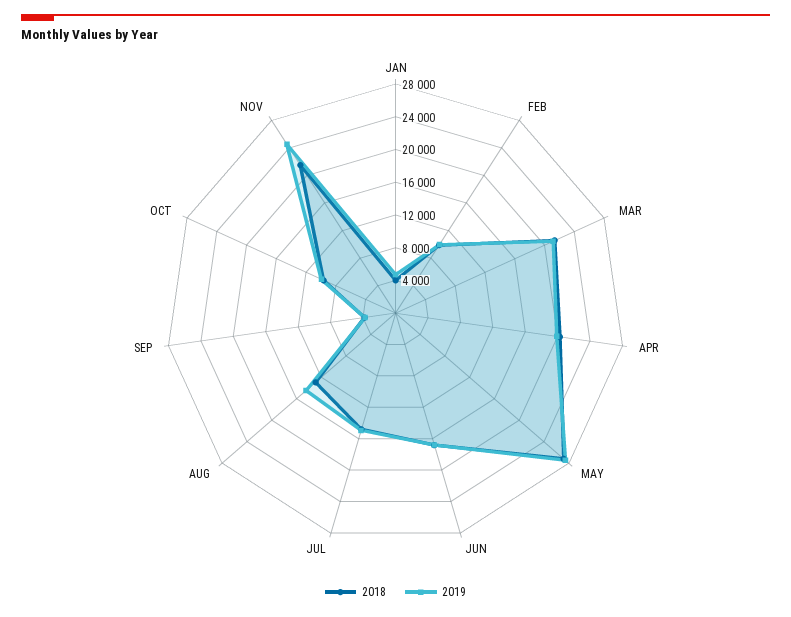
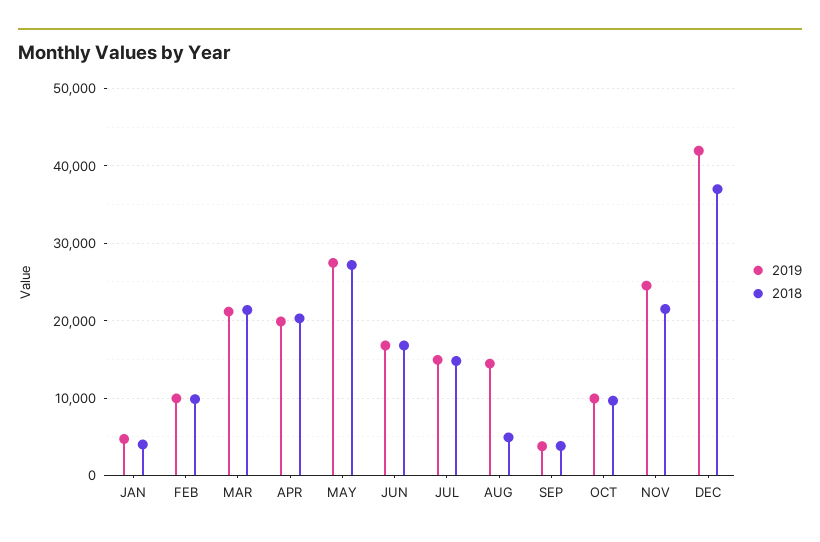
2018, AUG: 13000 -> 5000
2019, DEC: none -> 42000
2018, DEC: none -> 37000

